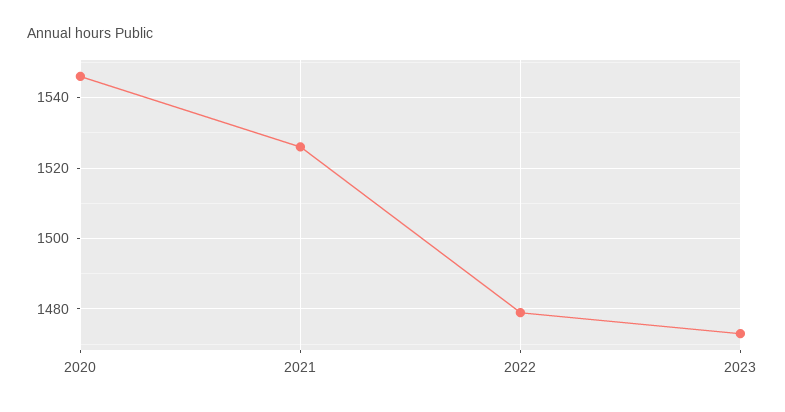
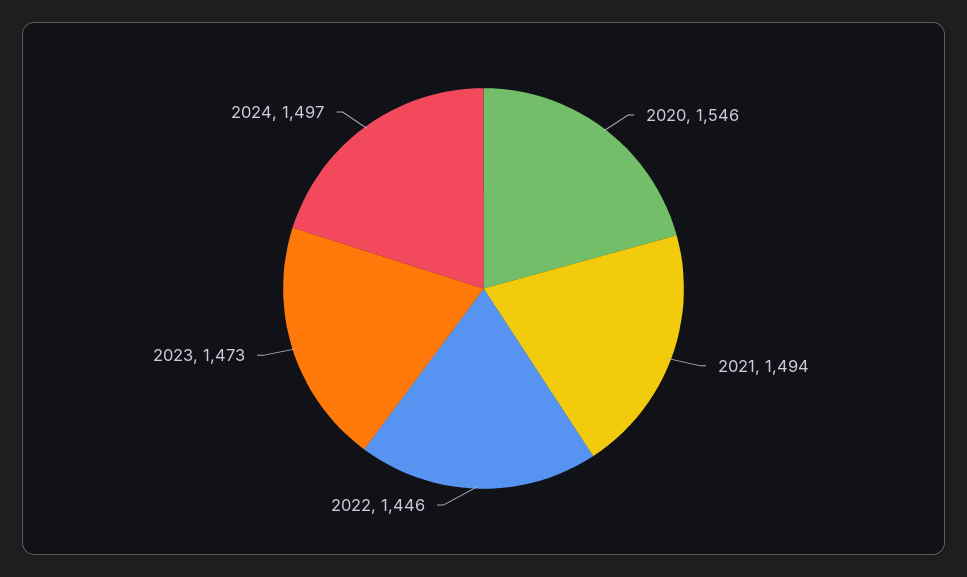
2021: 1525 -> 1494
2022: 1480 -> 1446
2024: none -> 1497

